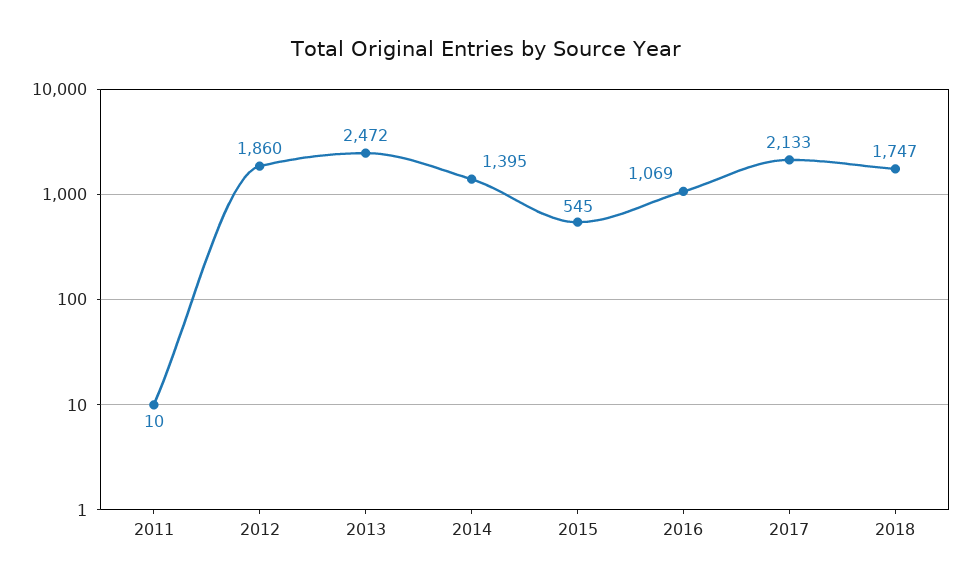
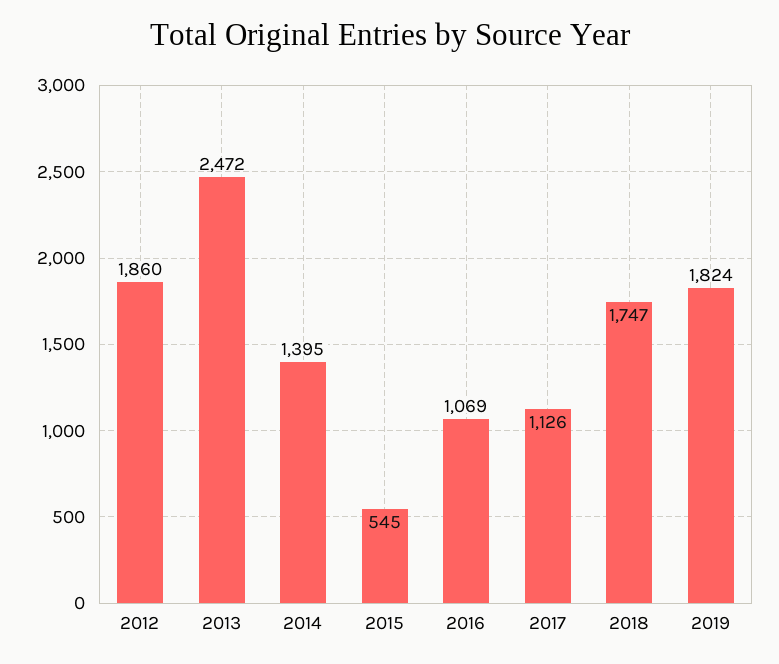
2011: 10 -> none
2017: 2133 -> 1126
2019: none -> 1824

